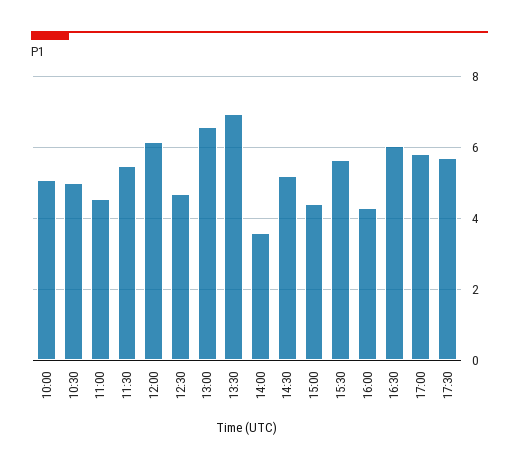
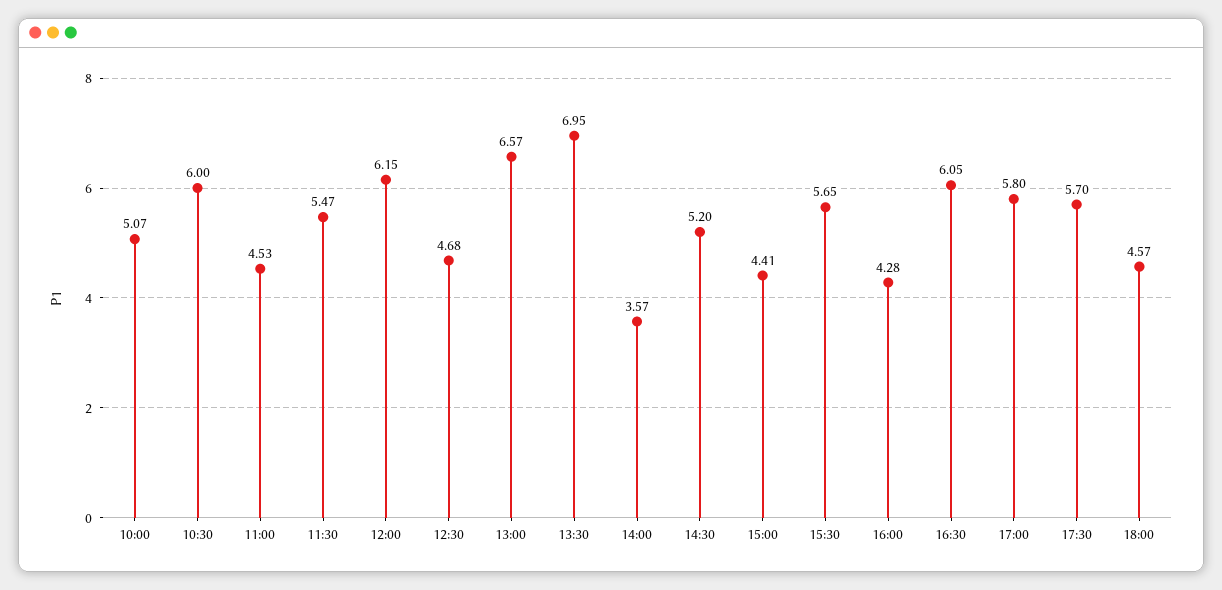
10:30: 5 -> 6
18:00: none -> 4.57

